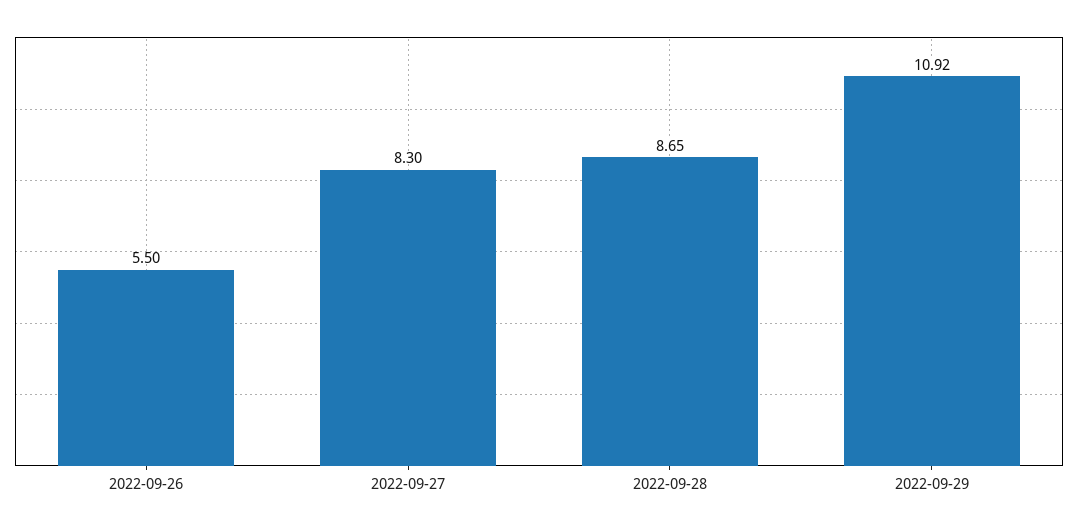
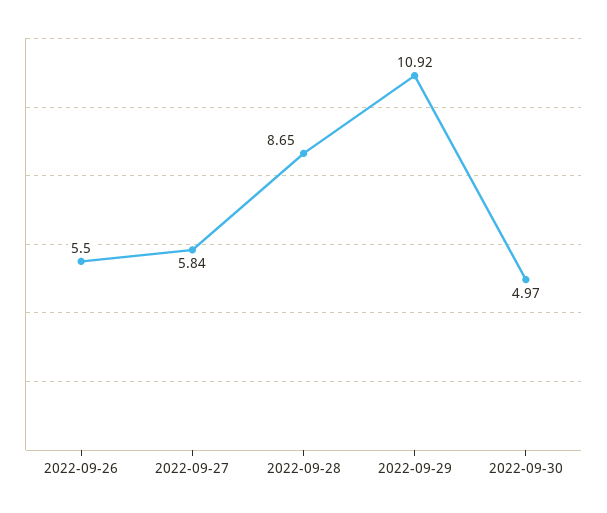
2022-09-27: 8.3 -> 5.84
2022-09-30: none -> 4.97

